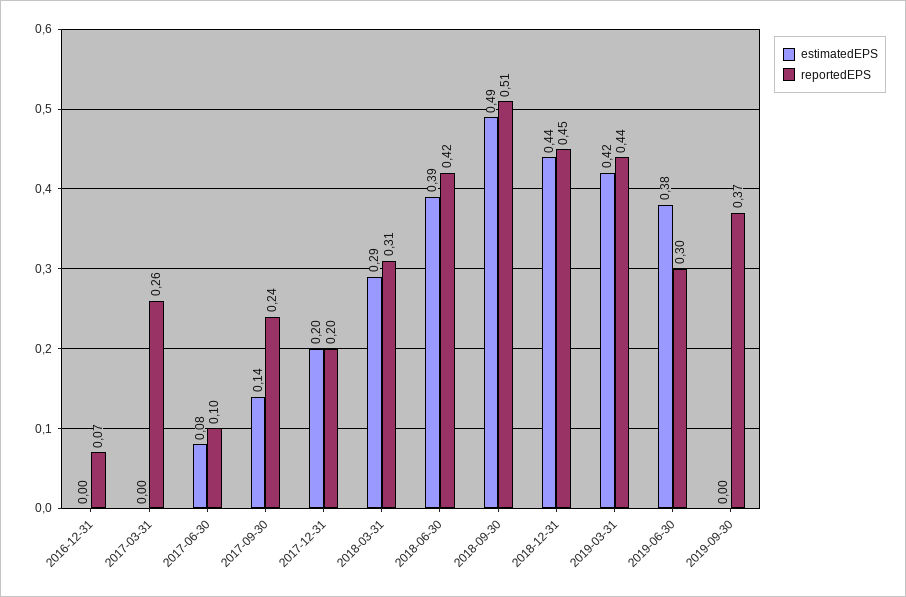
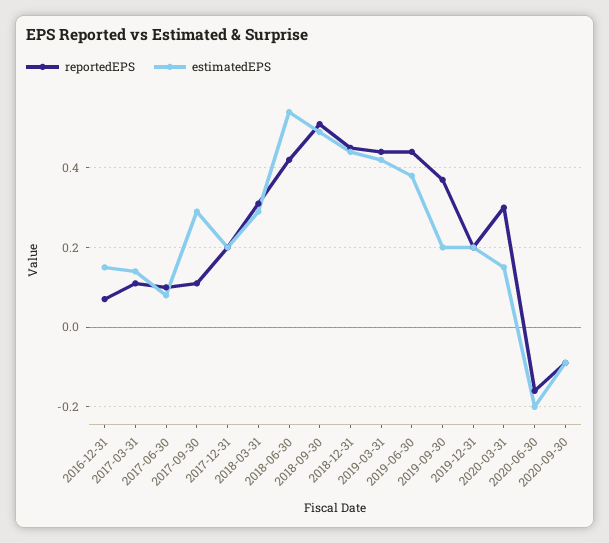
estimatedEPS, 2016-12-31: 0 -> 0.15
estimatedEPS, 2017-03-31: 0 -> 0.15
reportedEPS, 2017-03-31: 0.26 -> 0.1
estimatedEPS, 2017-09-30: 0.14 -> 0.3
reportedEPS, 2017-09-30: 0.24 -> 0.1
estimatedEPS, 2018-06-30: 0.39 -> 0.55
reportedEPS, 2019-06-30: 0.3 -> 0.45
estimatedEPS, 2019-09-30: 0 -> 0.2
reportedEPS, 2019-12-31: none -> 0.2
estimatedEPS, 2019-12-31: none -> 0.2
reportedEPS, 2020-03-31: none -> 0.3
estimatedEPS, 2020-03-31: none -> 0.15
reportedEPS, 2020-06-30: none -> -0.15
estimatedEPS, 2020-06-30: none -> -0.2
reportedEPS, 2020-09-30: none -> -0.1
estimatedEPS, 2020-09-30: none -> -0.1

